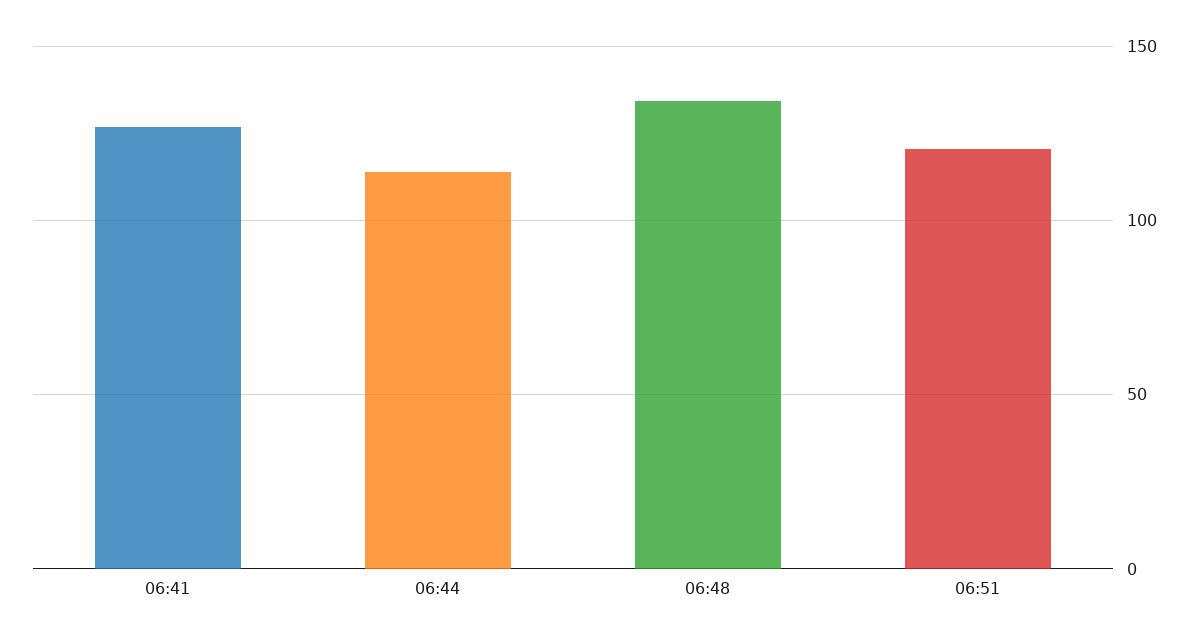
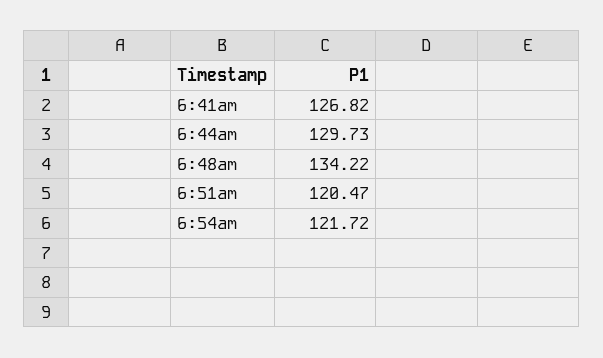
06:44: 115 -> 129.73
6:54am: none -> 121.72

